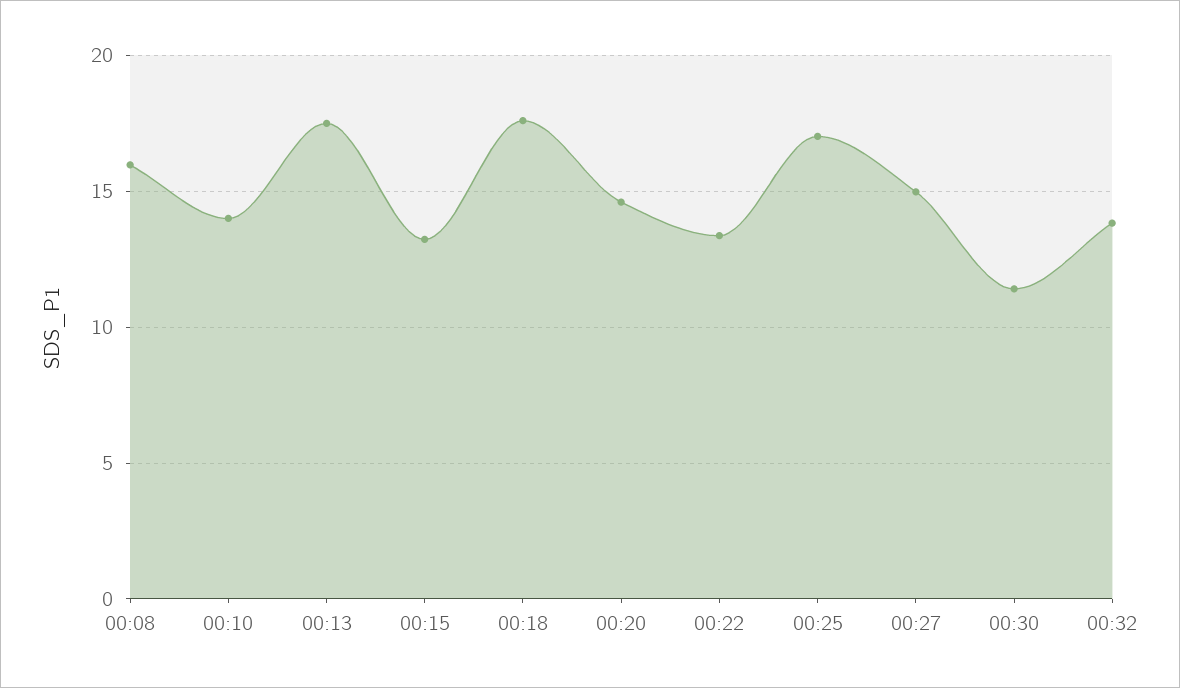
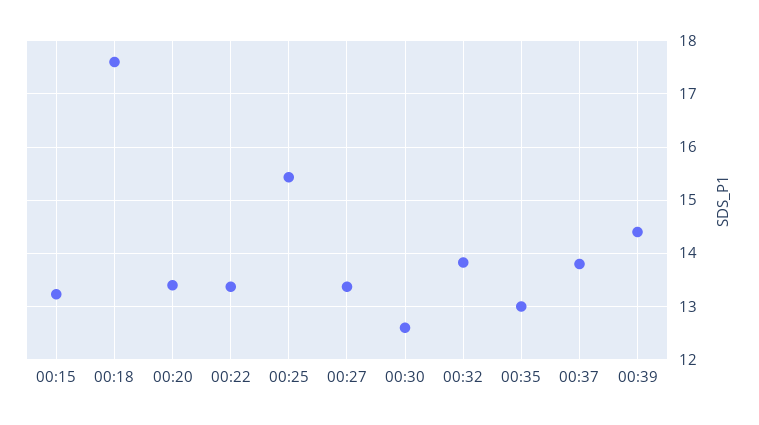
00:08: 16 -> none
00:10: 14 -> none
00:13: 17.5 -> none
00:20: 14.5 -> 13.4
00:25: 17 -> 15.4
00:27: 15 -> 13.4
00:30: 11.5 -> 12.6
00:35: none -> 13
00:37: none -> 13.8
00:39: none -> 14.4

